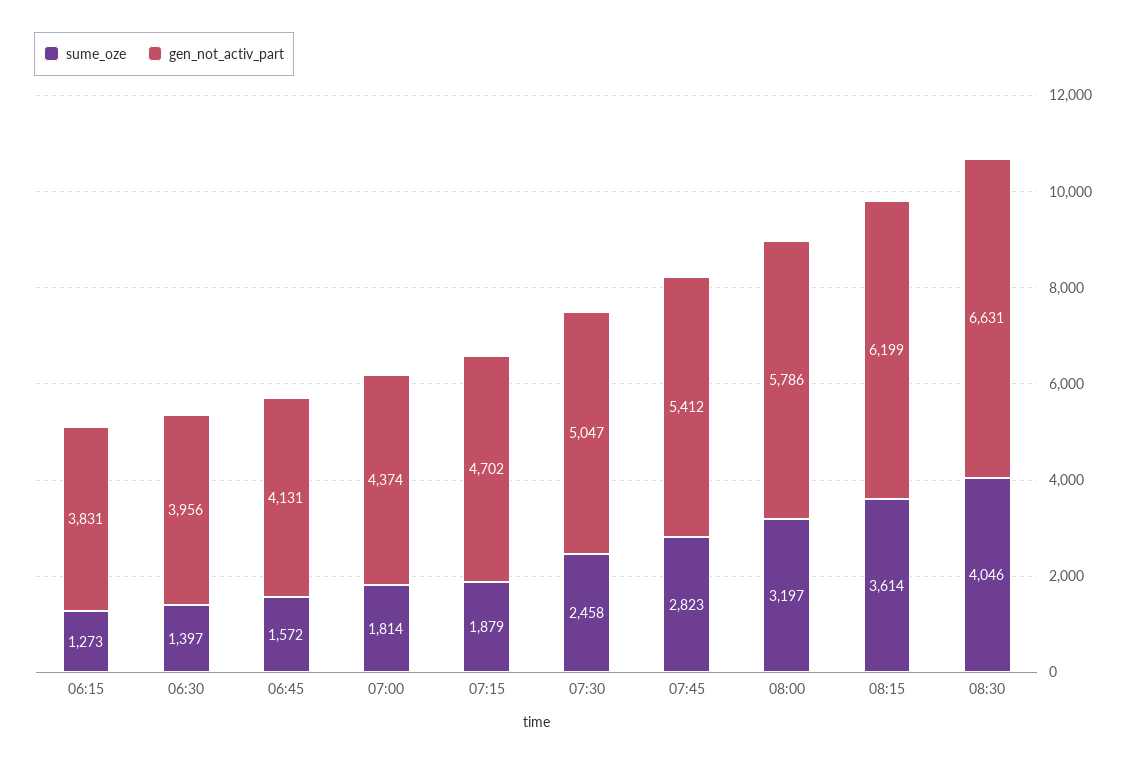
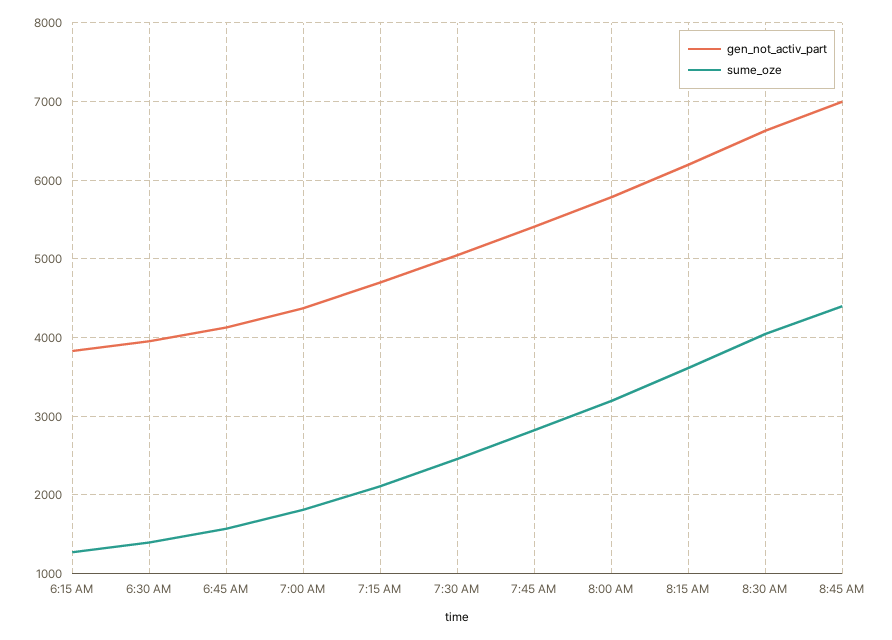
sume_oze, 07:15: 1879 -> 2100
gen_not_activ_part, 8:45 AM: none -> 7000
sume_oze, 8:45 AM: none -> 4400

